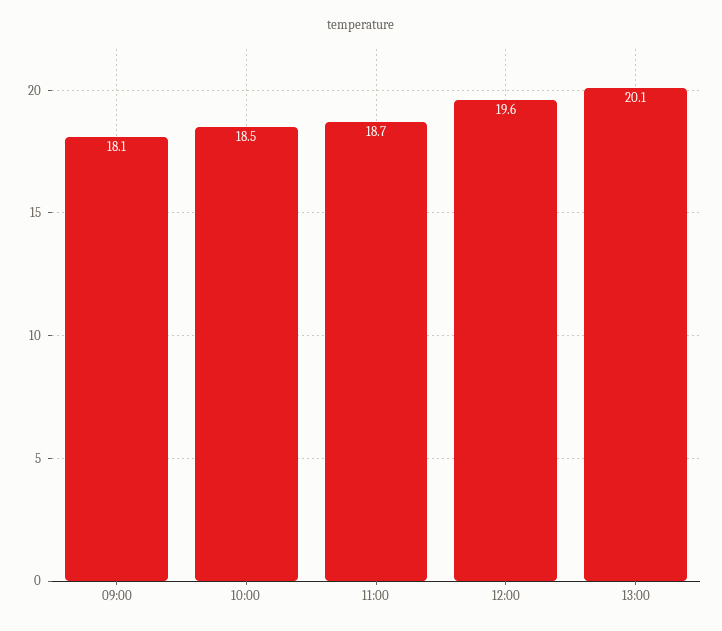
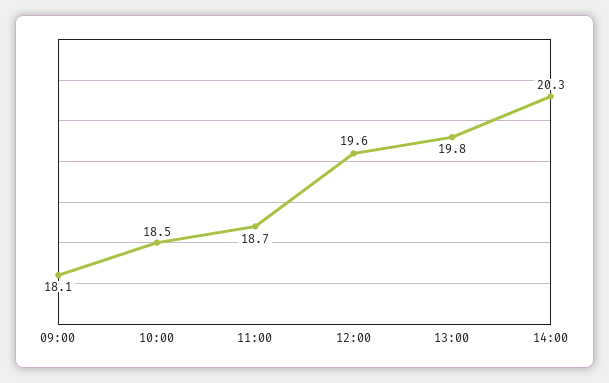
13:00: 20.1 -> 19.8
14:00: none -> 20.3

